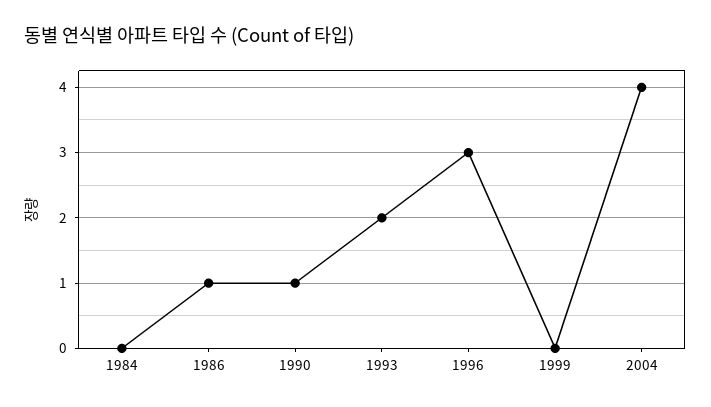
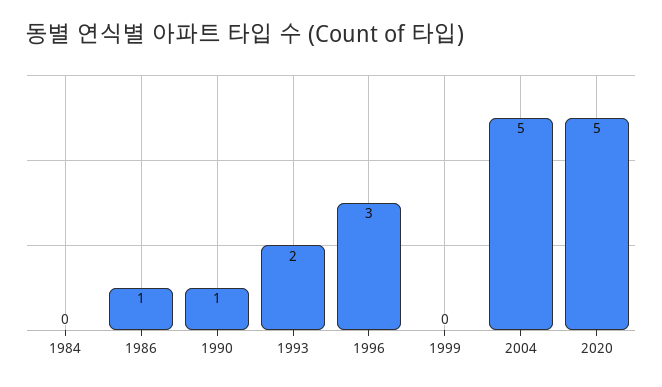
2004: 4 -> 5
2020: none -> 5

